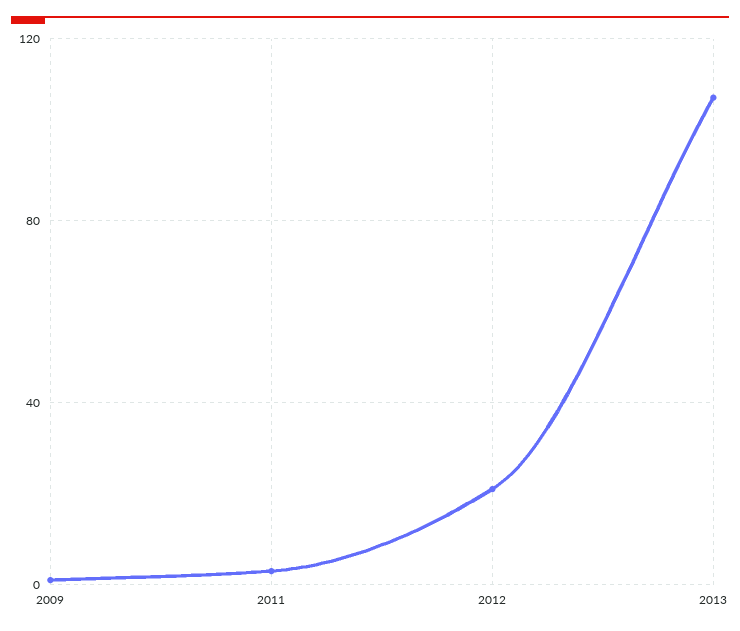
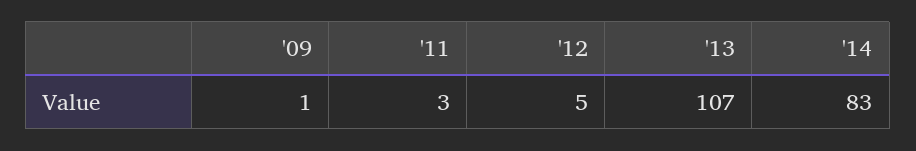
2012: 20 -> 5
'14: none -> 83

